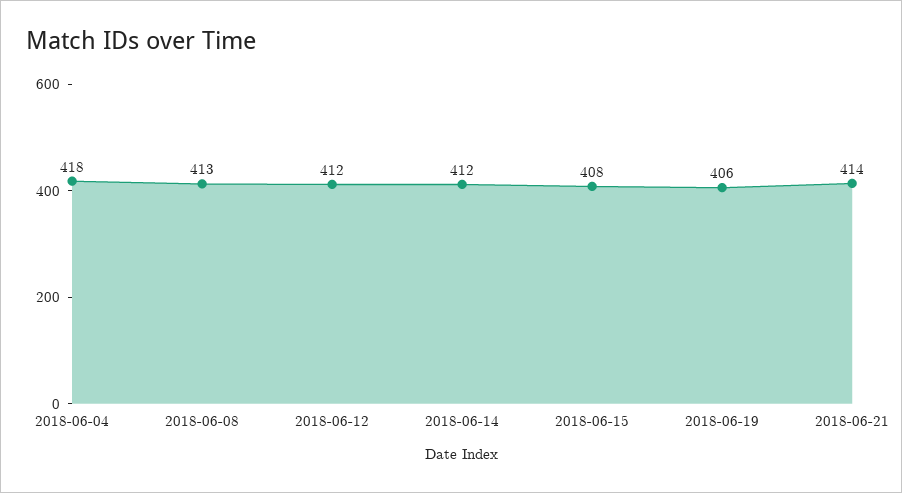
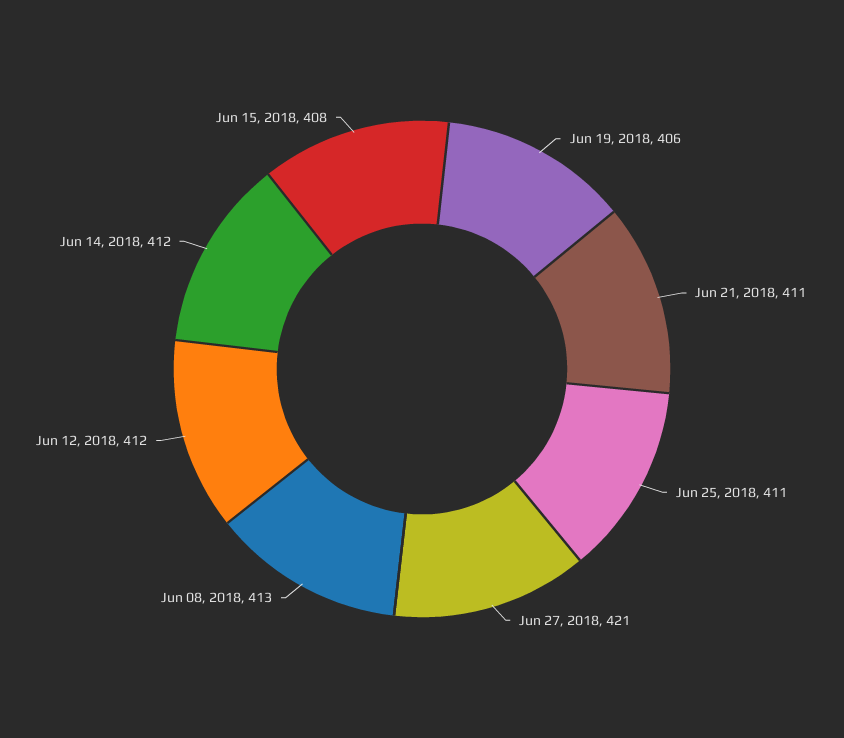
2018-06-04: 418 -> none
2018-06-21: 414 -> 411
Jun 25, 2018: none -> 411
Jun 27, 2018: none -> 421

